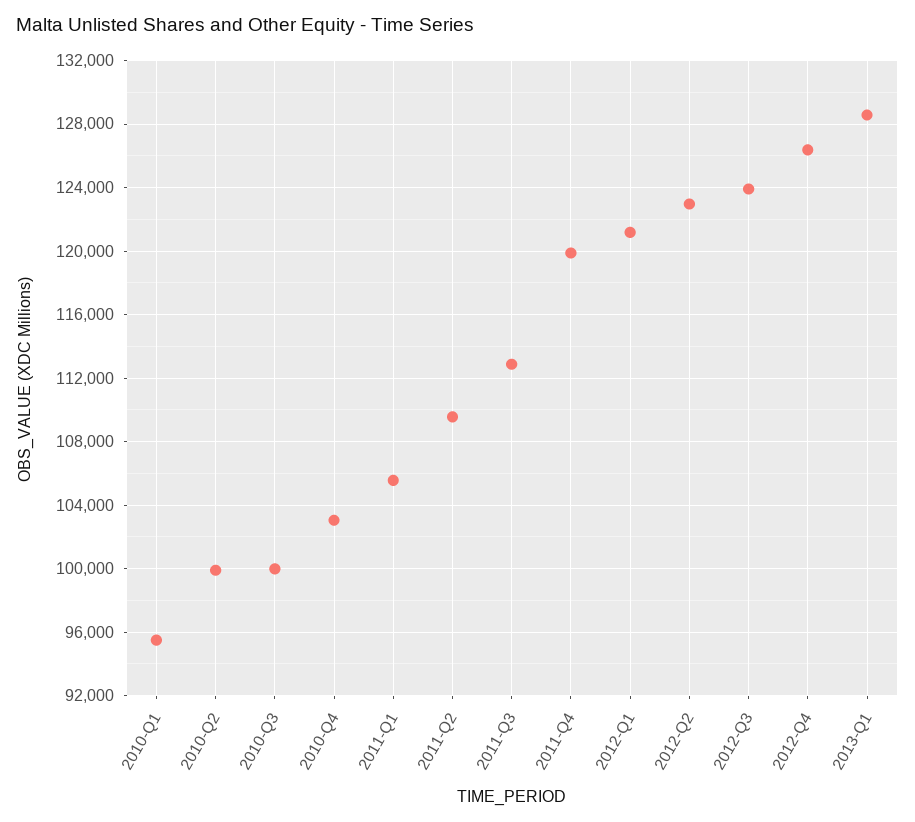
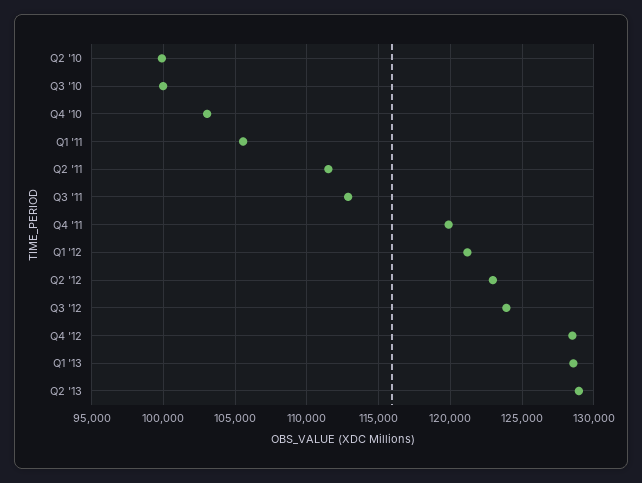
2010-Q1: 95500 -> none
2011-Q2: 109500 -> 111500
2012-Q4: 126500 -> 128500
Q2 '13: none -> 129000

